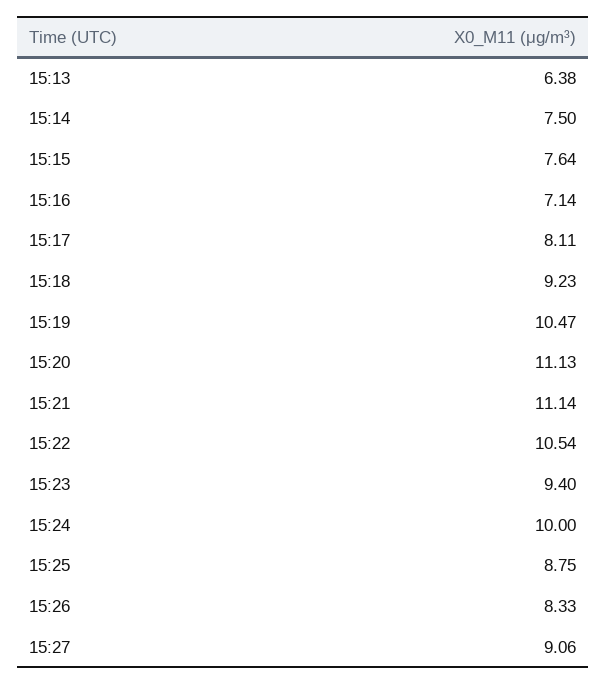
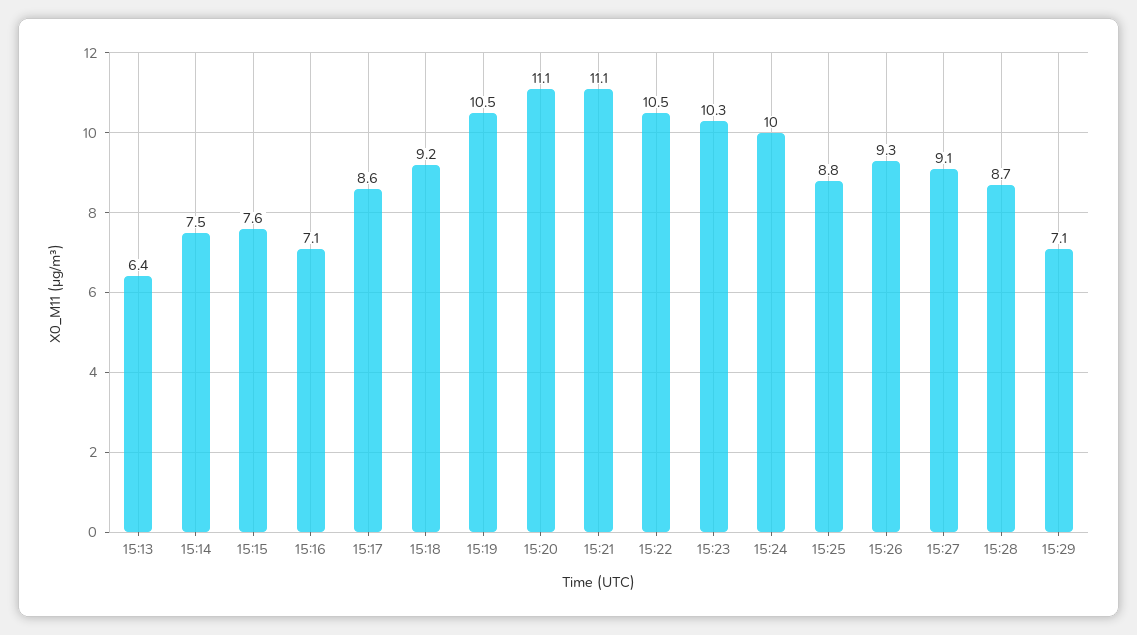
15:17: 8.11 -> 8.6
15:23: 9.4 -> 10.3
15:26: 8.33 -> 9.3
15:28: none -> 8.7
15:29: none -> 7.1

